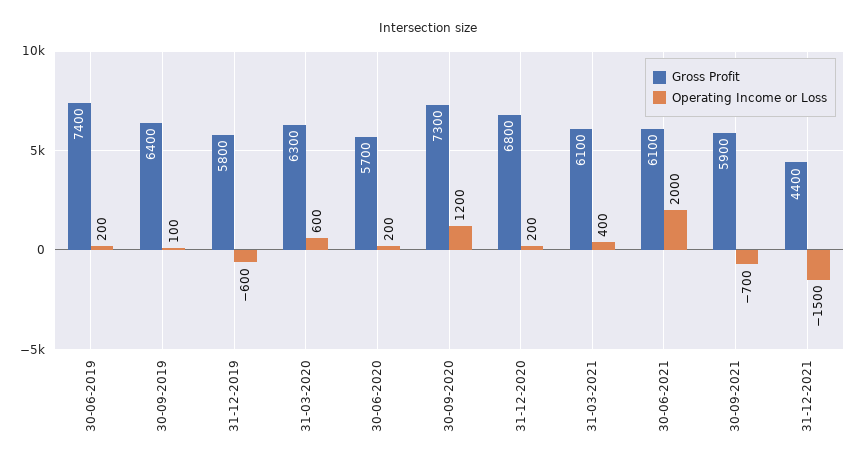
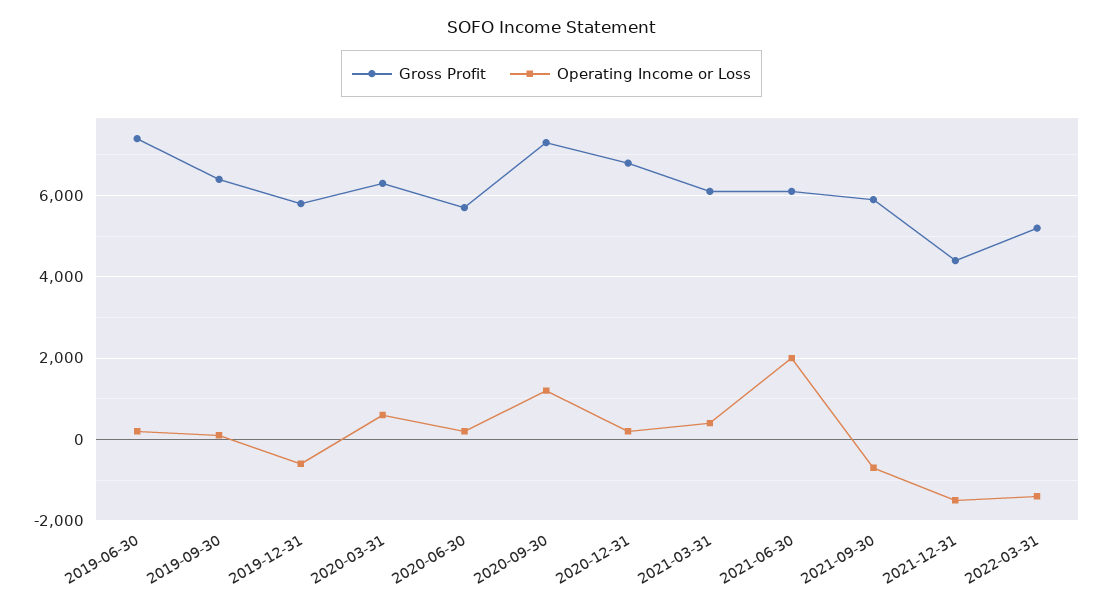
Gross Profit, 2022-03-31: none -> 5200
Operating Income or Loss, 2022-03-31: none -> -1400

